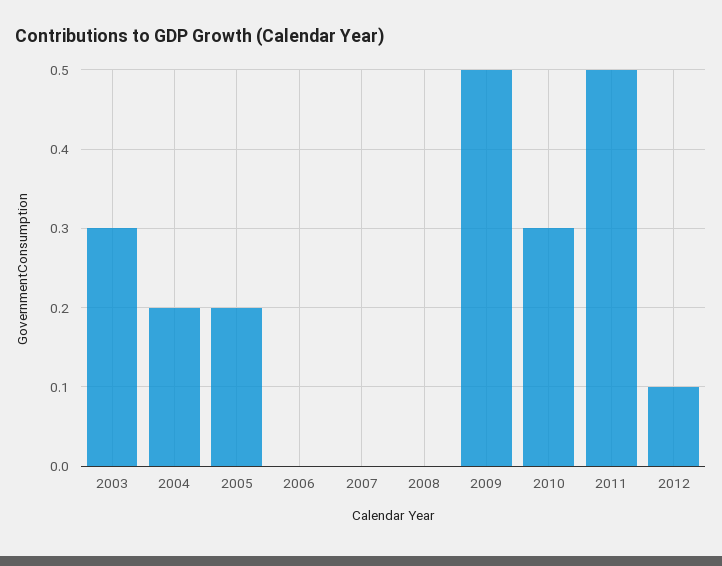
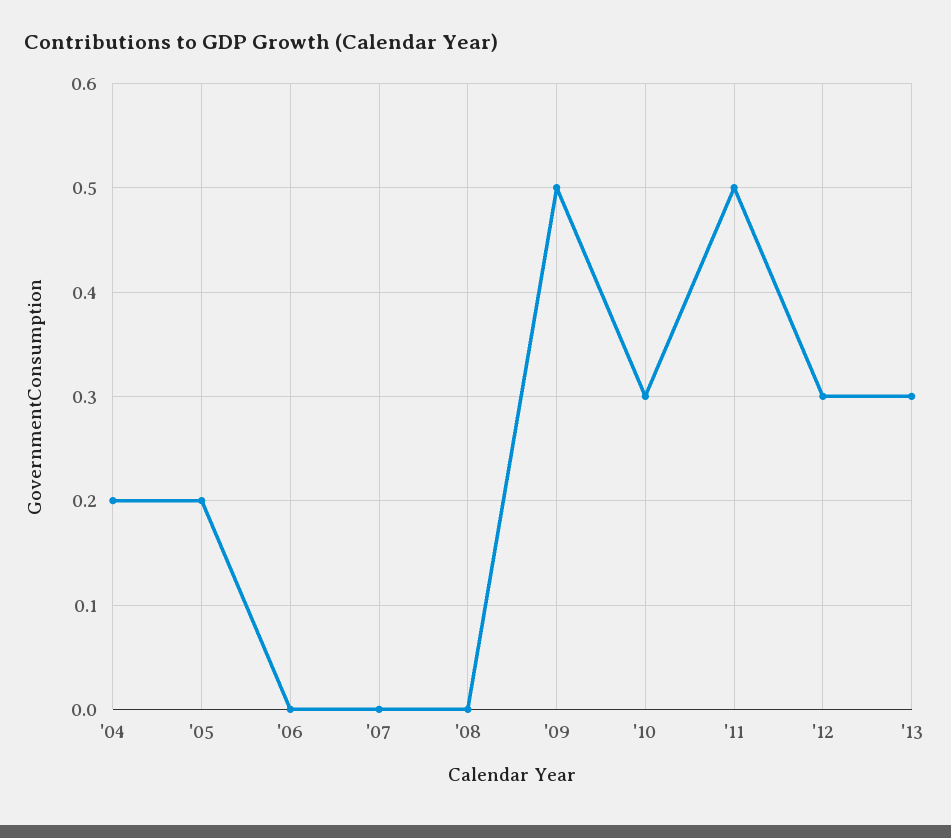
2003: 0.3 -> none
2012: 0.1 -> 0.3
'13: none -> 0.3

